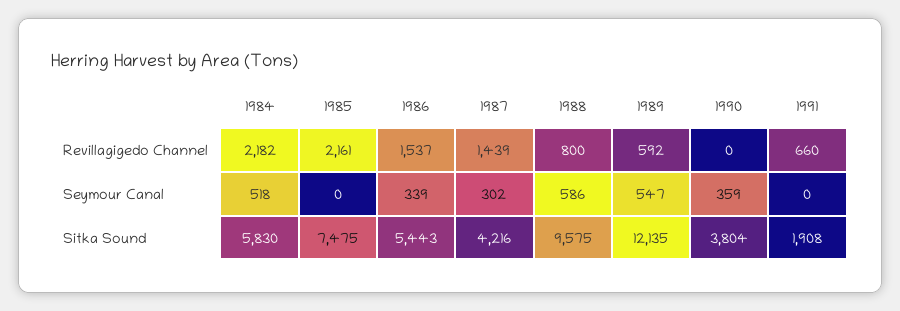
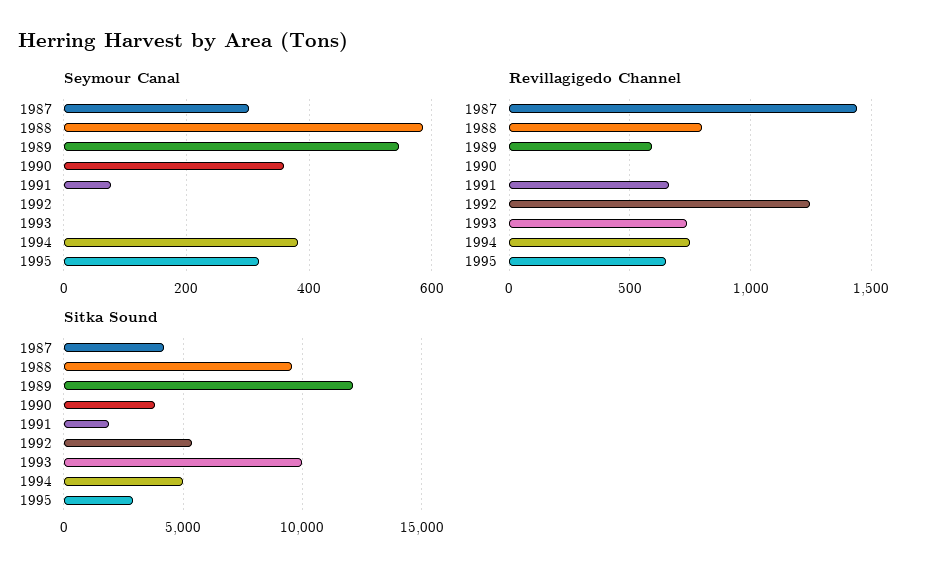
Revillagigedo Channel, 1984: 2182 -> none
Revillagigedo Channel, 1985: 2161 -> none
Revillagigedo Channel, 1986: 1537 -> none
Seymour Canal, 1984: 518 -> none
Seymour Canal, 1985: 0 -> none
Seymour Canal, 1986: 339 -> none
Seymour Canal, 1991: 0 -> 80
Sitka Sound, 1984: 5830 -> none
Sitka Sound, 1985: 7475 -> none
Sitka Sound, 1986: 5443 -> none
Seymour Canal, 1992: none -> 0
Seymour Canal, 1993: none -> 0
Seymour Canal, 1994: none -> 380
Seymour Canal, 1995: none -> 320
Revillagigedo Channel, 1992: none -> 1250
Revillagigedo Channel, 1993: none -> 750
Revillagigedo Channel, 1994: none -> 750
Revillagigedo Channel, 1995: none -> 650
Sitka Sound, 1992: none -> 5500
Sitka Sound, 1993: none -> 10000
Sitka Sound, 1994: none -> 5000
Sitka Sound, 1995: none -> 3000

